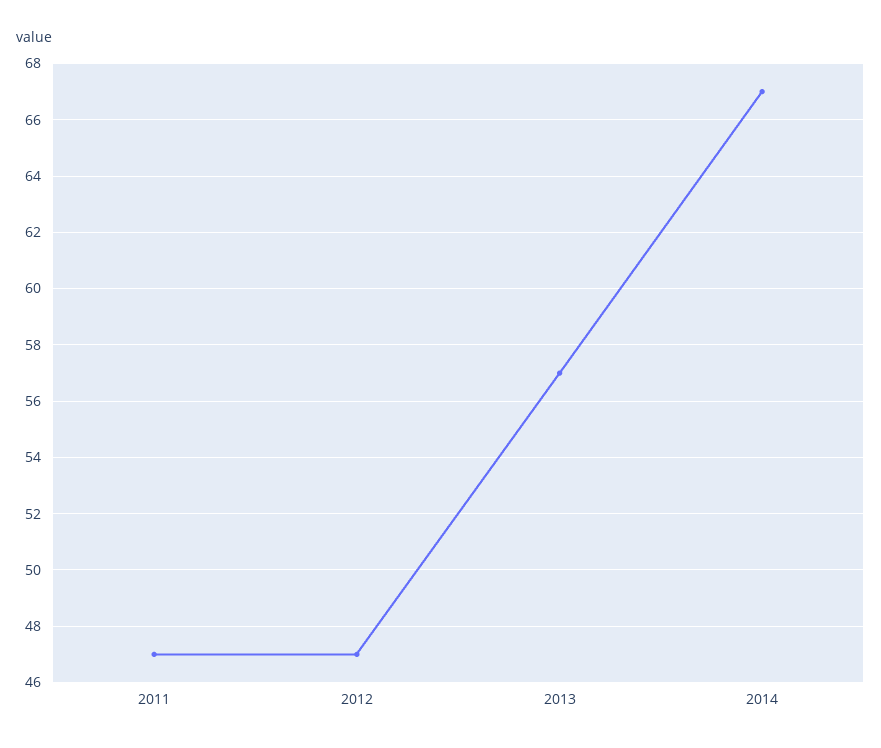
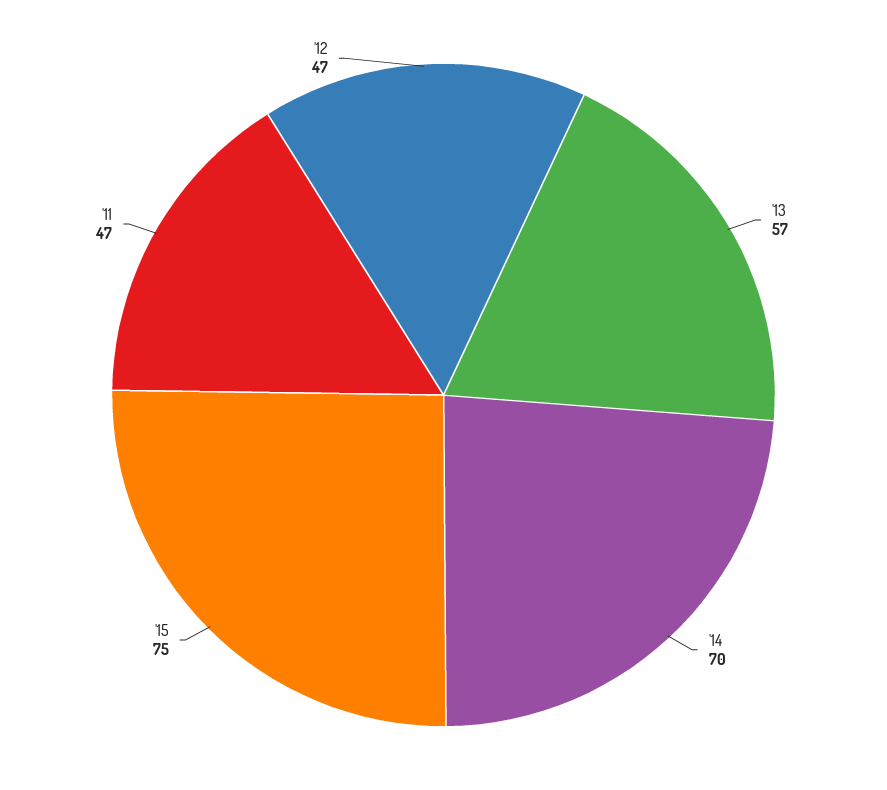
2014: 67 -> 70
'15: none -> 75

